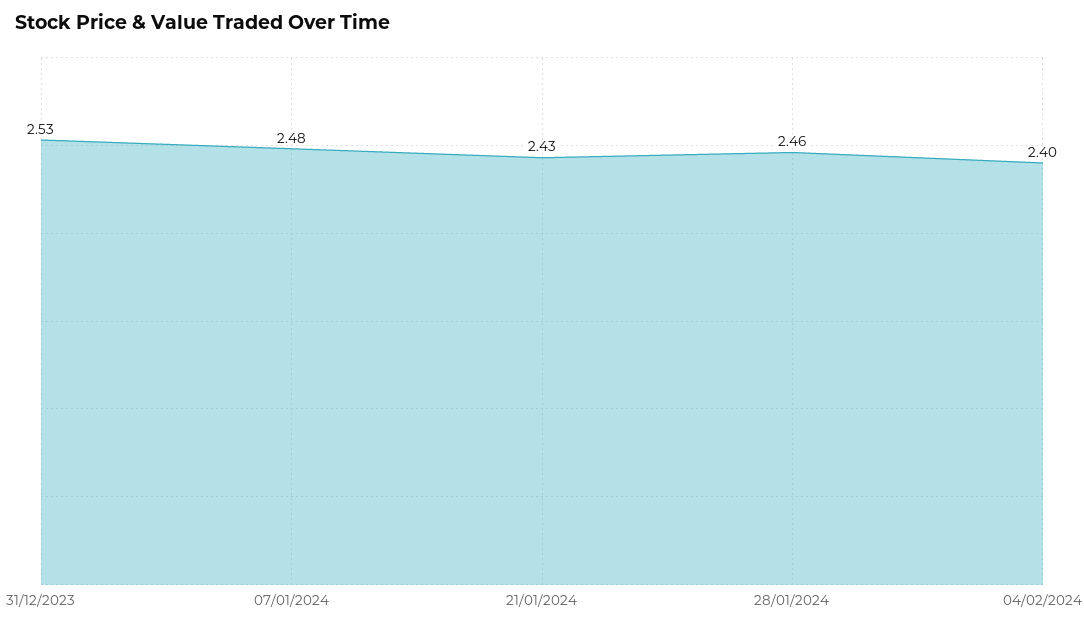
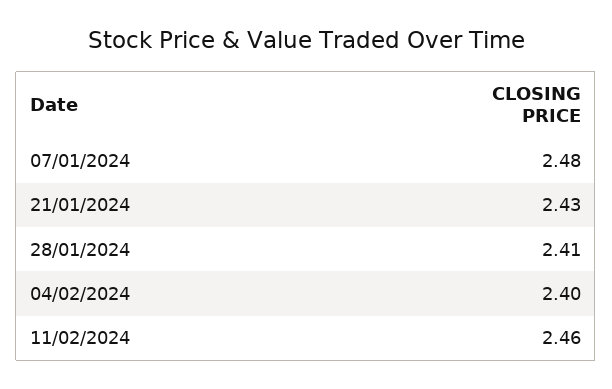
31/12/2023: 2.53 -> none
28/01/2024: 2.46 -> 2.41
11/02/2024: none -> 2.46

